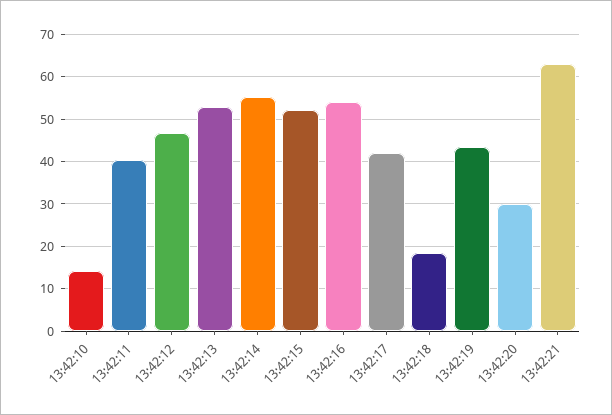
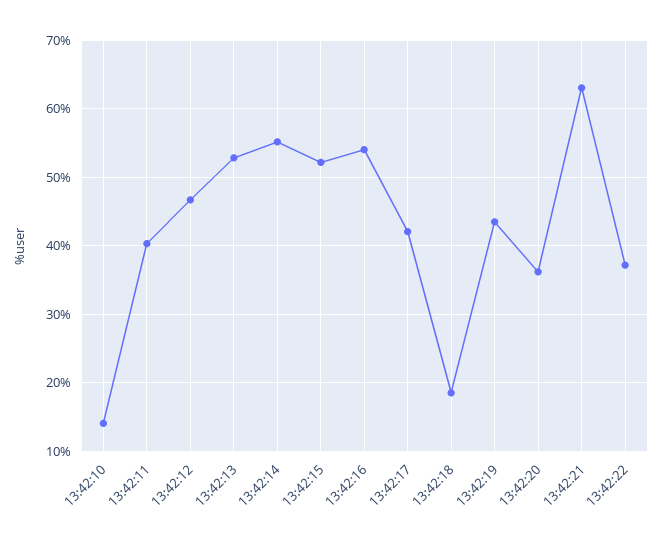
13:42:20: 30 -> 36
13:42:22: none -> 37

